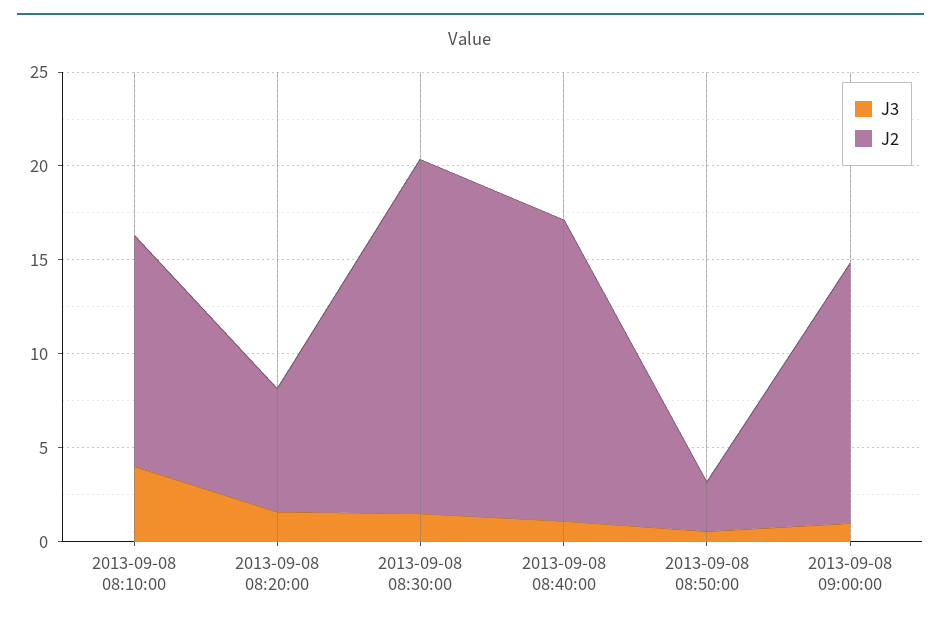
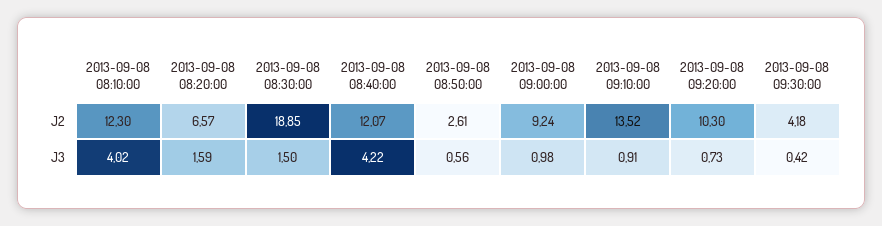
J3, 2013-09-08 08:40:00: 1 -> 4.22
J2, 2013-09-08 08:40:00: 16 -> 12.07
J2, 2013-09-08 09:00:00: 14 -> 9.24
J2, 2013-09-08 09:10:00: none -> 13.52
J2, 2013-09-08 09:20:00: none -> 10.3
J2, 2013-09-08 09:30:00: none -> 4.18
J3, 2013-09-08 09:10:00: none -> 0.91
J3, 2013-09-08 09:20:00: none -> 0.73
J3, 2013-09-08 09:30:00: none -> 0.42

